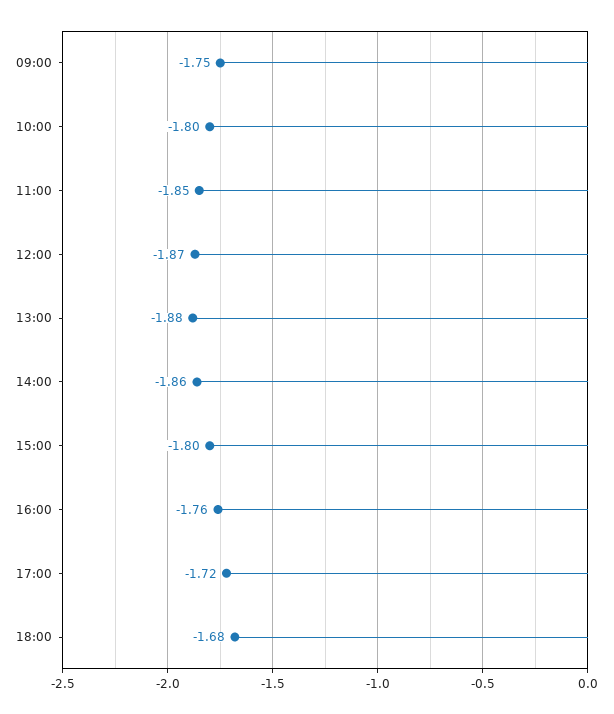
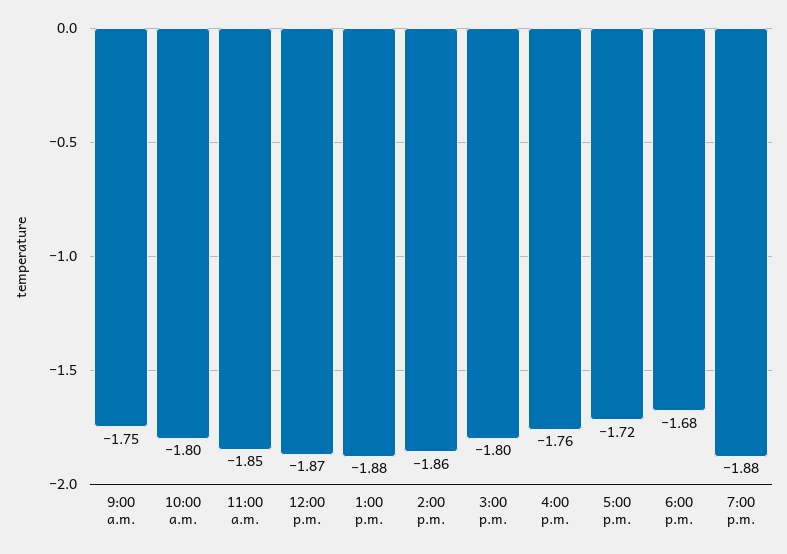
7:00 p.m.: none -> -1.88

